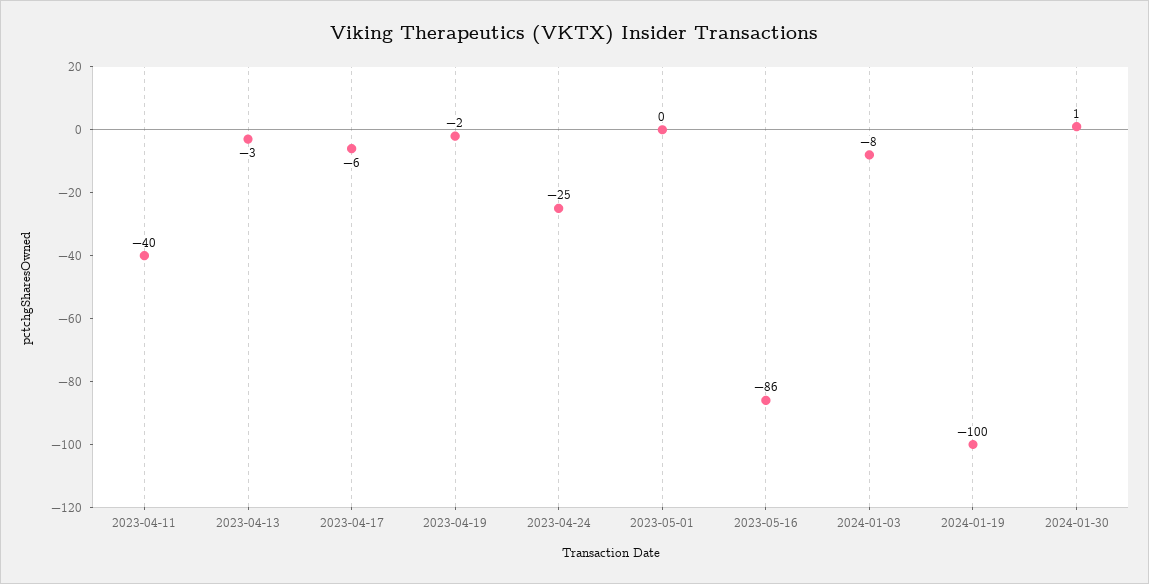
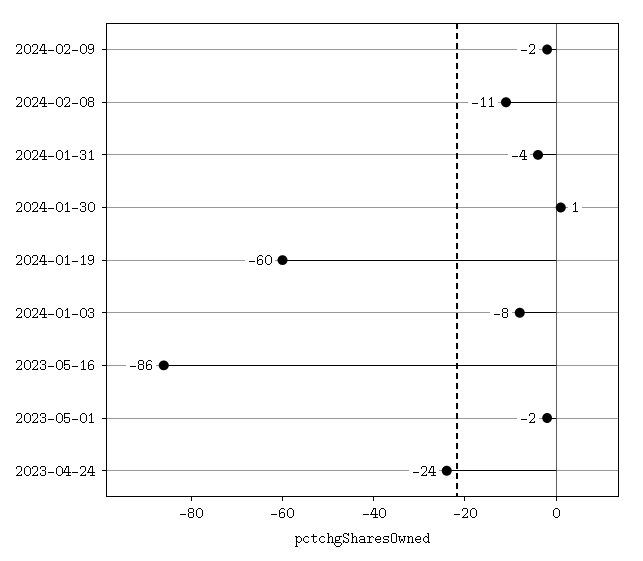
2023-04-11: -40 -> none
2023-04-13: -3 -> none
2023-04-17: -6 -> none
2023-04-19: -2 -> none
2023-04-24: -25 -> -24
2023-05-01: 0 -> -2
2024-01-19: -100 -> -60
2024-02-09: none -> -2
2024-02-08: none -> -11
2024-01-31: none -> -4

